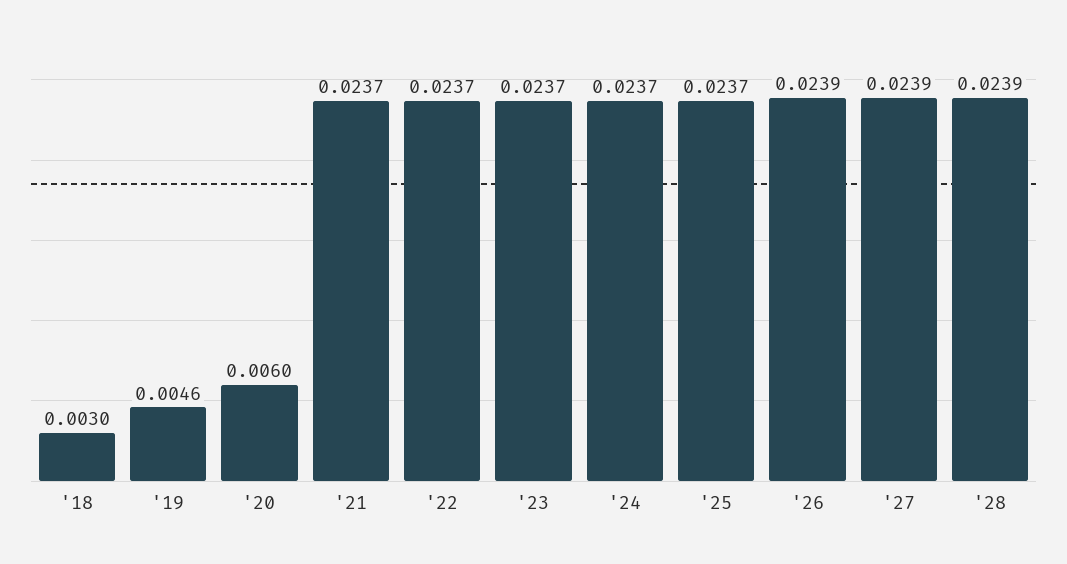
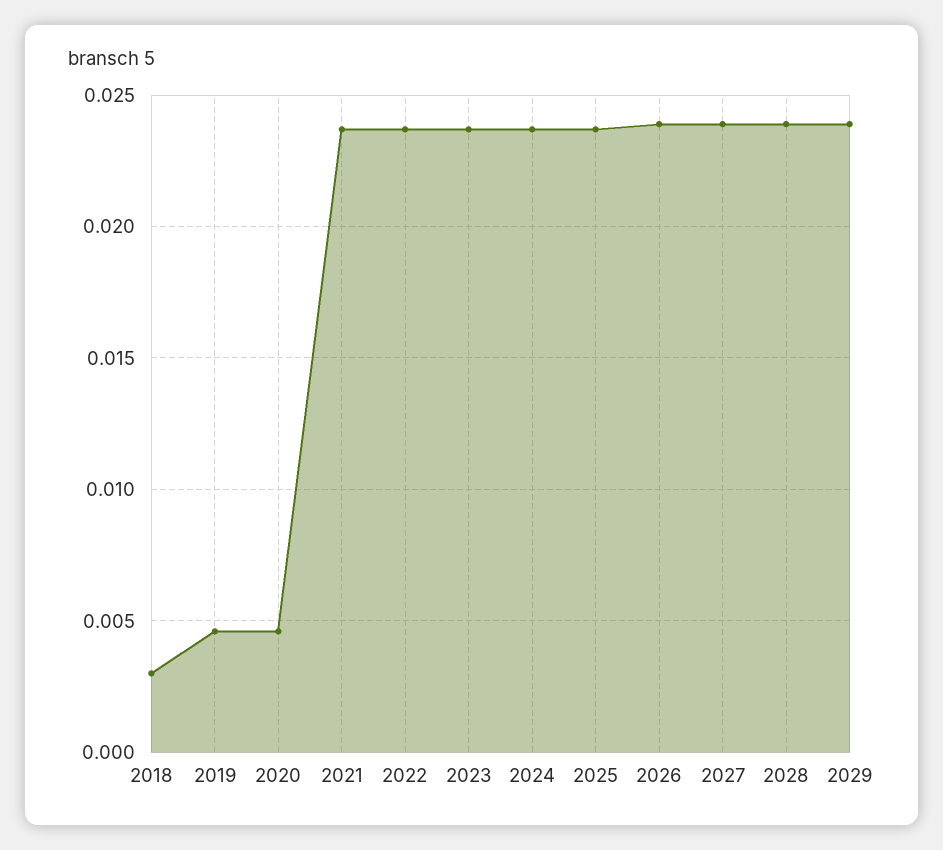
'20: 0.006 -> 0.0045
2029: none -> 0.024

